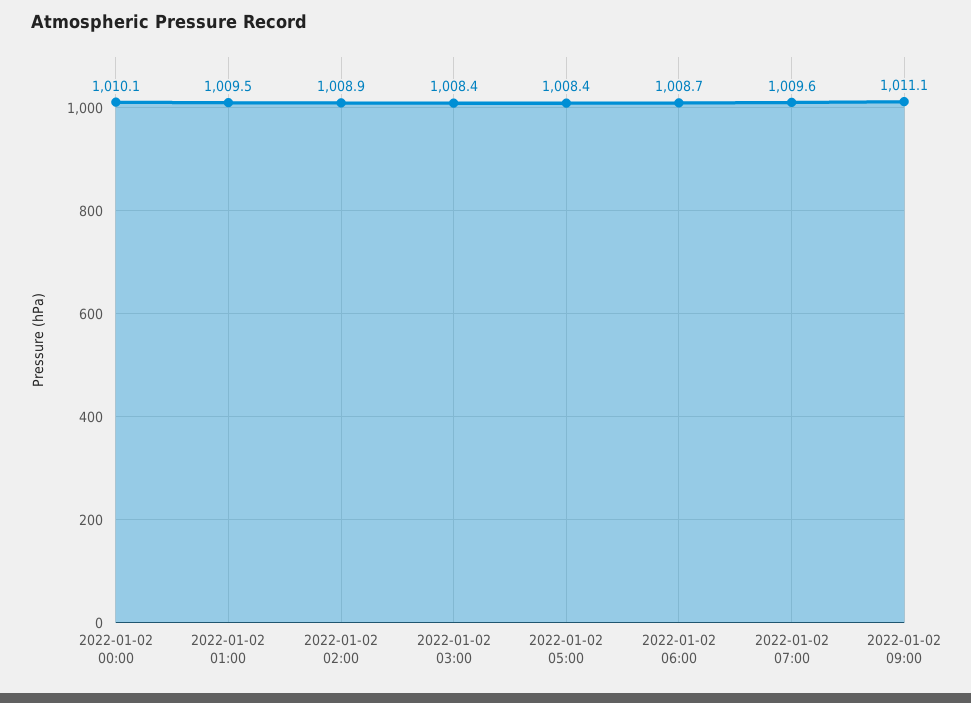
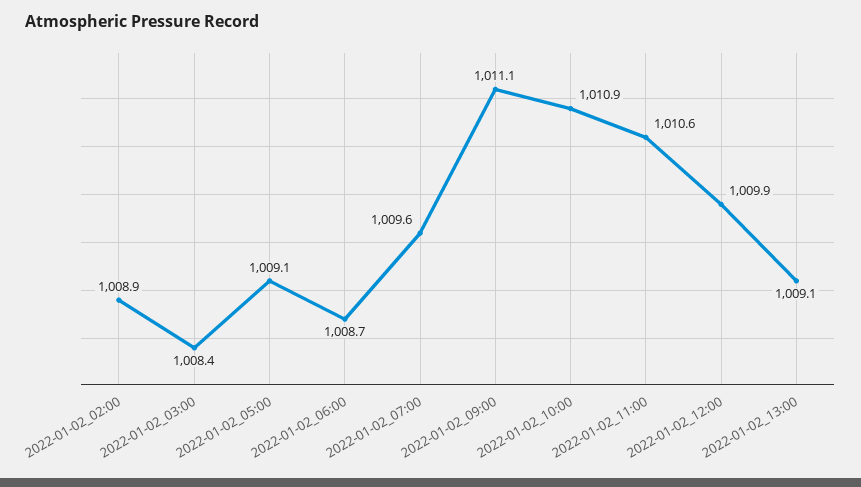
2022-01-02 00:00: 1010.1 -> none
2022-01-02 01:00: 1009.5 -> none
2022-01-02 05:00: 1008.4 -> 1009.1
2022-01-02_10:00: none -> 1010.9
2022-01-02_11:00: none -> 1010.6
2022-01-02_12:00: none -> 1009.9
2022-01-02_13:00: none -> 1009.1

